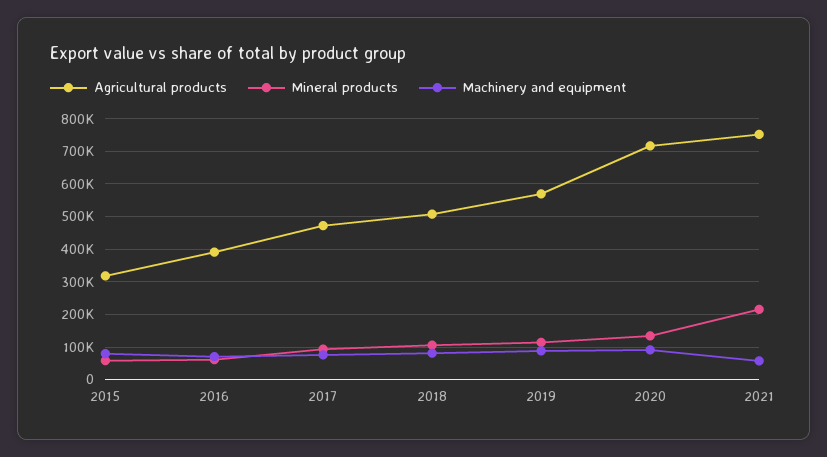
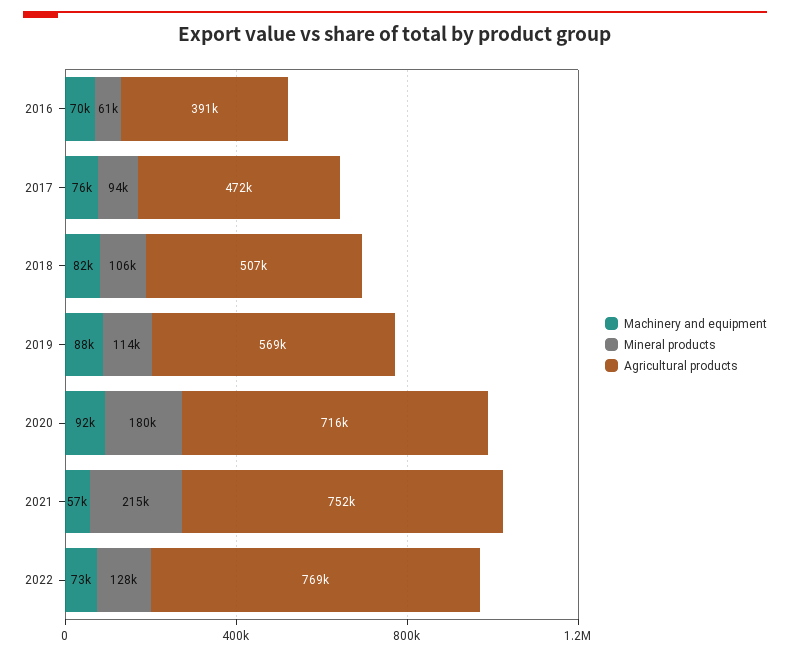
Agricultural products, 2015: 320000 -> none
Mineral products, 2015: 60000 -> none
Machinery and equipment, 2015: 80000 -> none
Mineral products, 2020: 140000 -> 180000
Machinery and equipment, 2022: none -> 73000
Mineral products, 2022: none -> 128000
Agricultural products, 2022: none -> 769000

